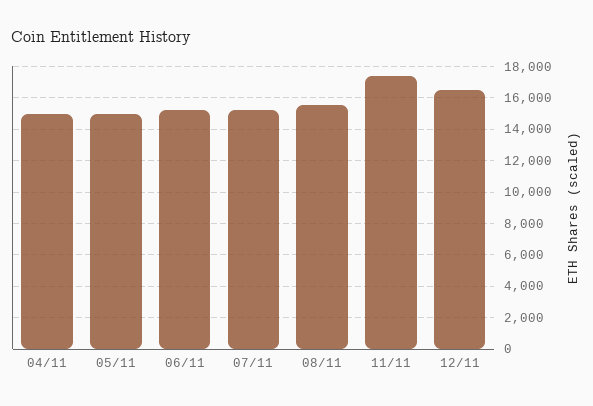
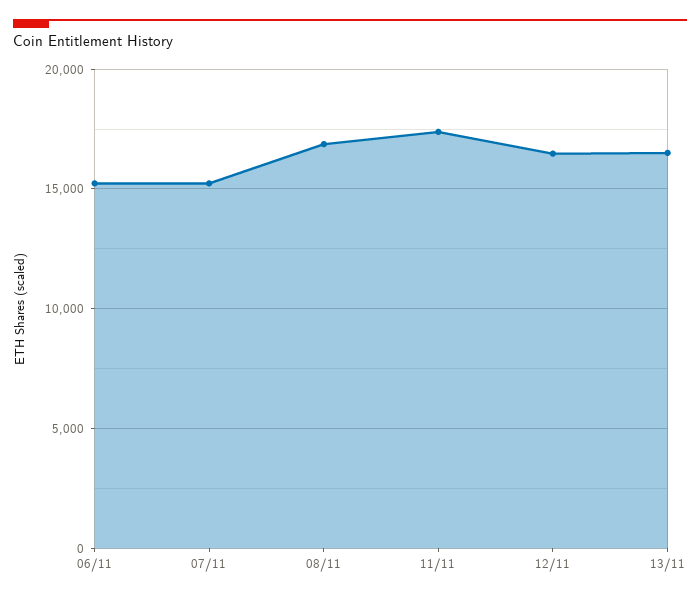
04/11: 15000 -> none
05/11: 15000 -> none
08/11: 15500 -> 17000
13/11: none -> 16500

